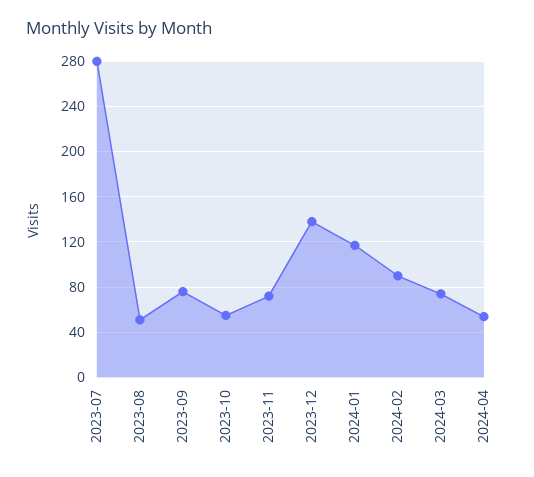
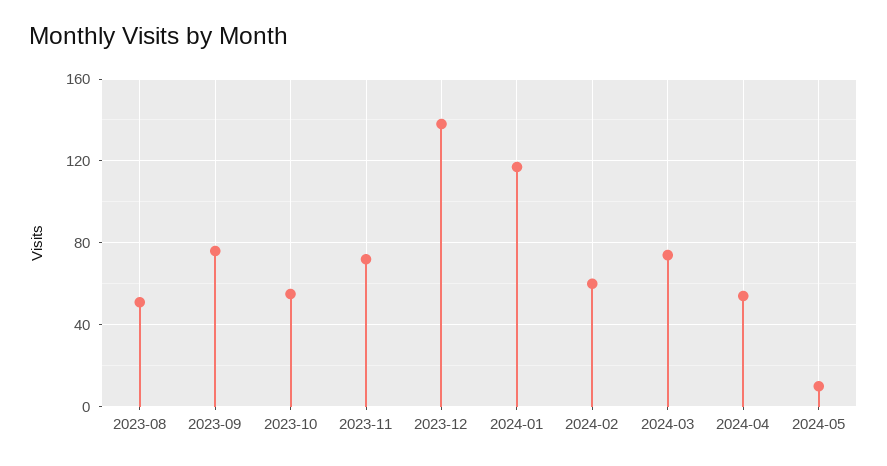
2023-07: 280 -> none
2024-02: 90 -> 60
2024-05: none -> 10

